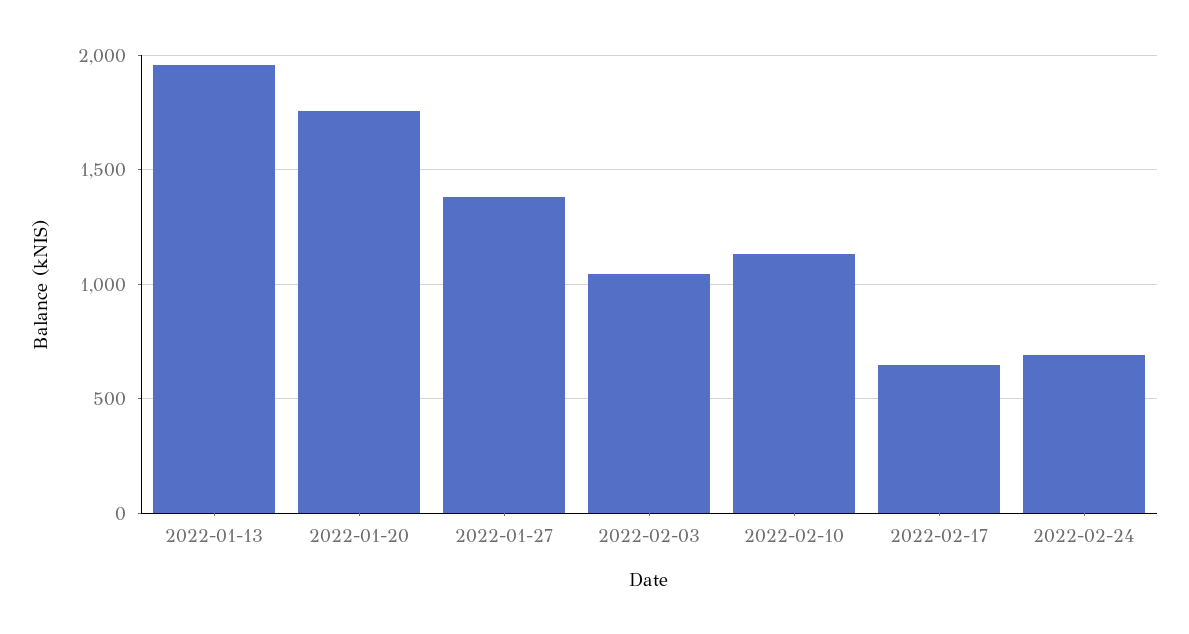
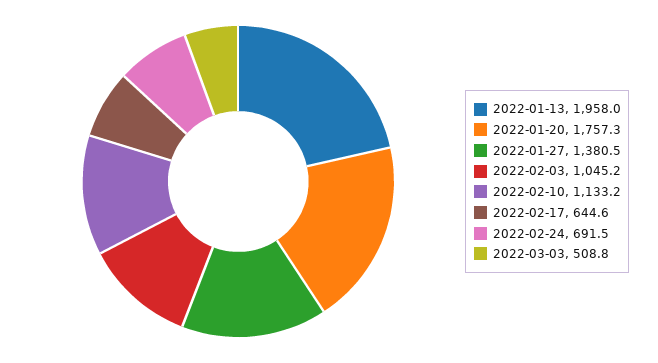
2022-03-03: none -> 508.8

